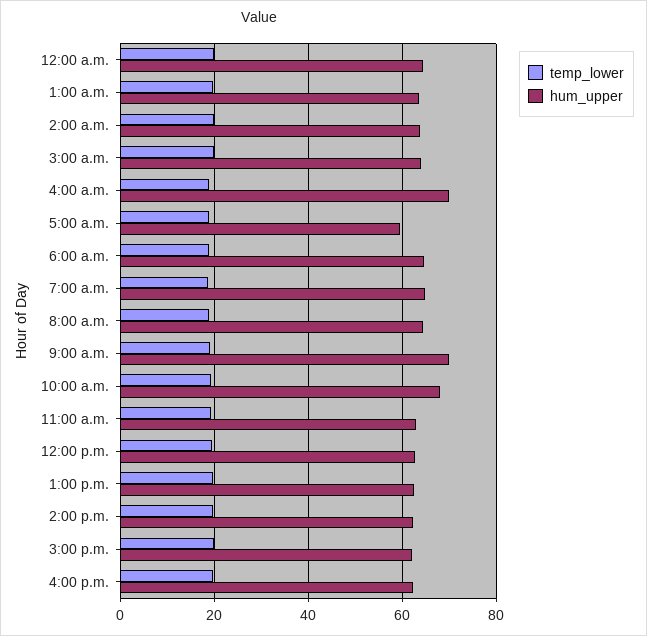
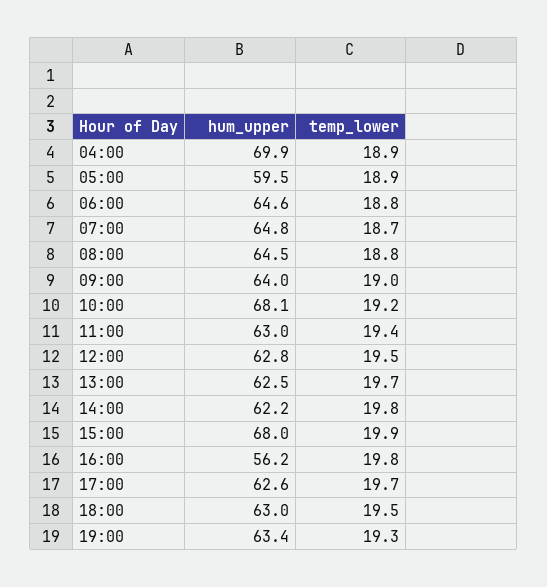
temp_lower, 12:00 a.m.: 20 -> none
hum_upper, 12:00 a.m.: 64 -> none
temp_lower, 1:00 a.m.: 20 -> none
hum_upper, 1:00 a.m.: 64 -> none
temp_lower, 2:00 a.m.: 20 -> none
hum_upper, 2:00 a.m.: 64 -> none
temp_lower, 3:00 a.m.: 20 -> none
hum_upper, 3:00 a.m.: 64 -> none
hum_upper, 9:00 a.m.: 70 -> 64
hum_upper, 3:00 p.m.: 62 -> 68
hum_upper, 4:00 p.m.: 62 -> 56.2
hum_upper, 17:00: none -> 62.6
temp_lower, 17:00: none -> 19.7
hum_upper, 18:00: none -> 63
temp_lower, 18:00: none -> 19.5
hum_upper, 19:00: none -> 63.4
temp_lower, 19:00: none -> 19.3

